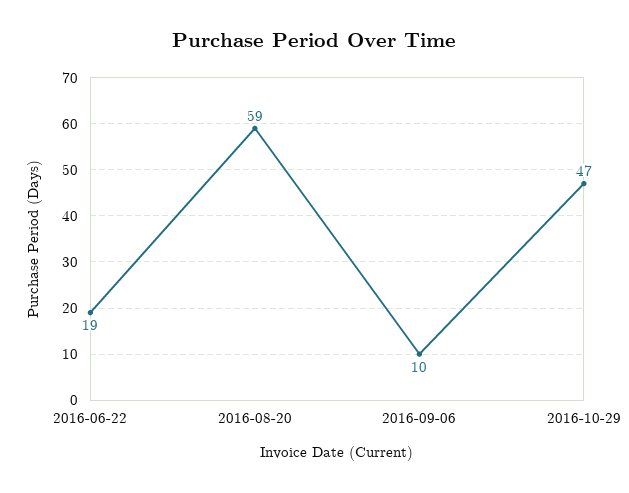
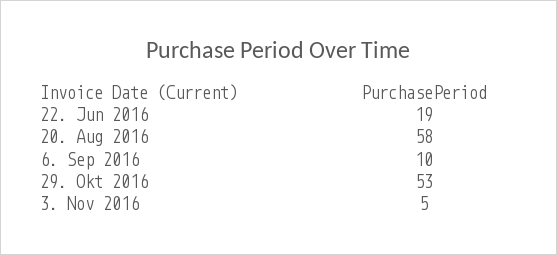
2016-08-20: 59 -> 58
2016-10-29: 47 -> 53
3. Nov 2016: none -> 5

